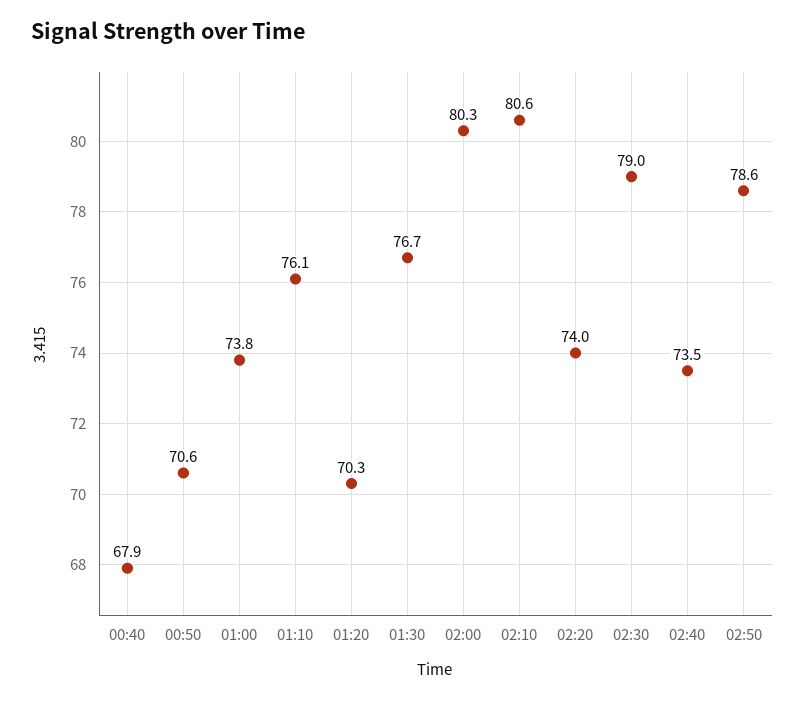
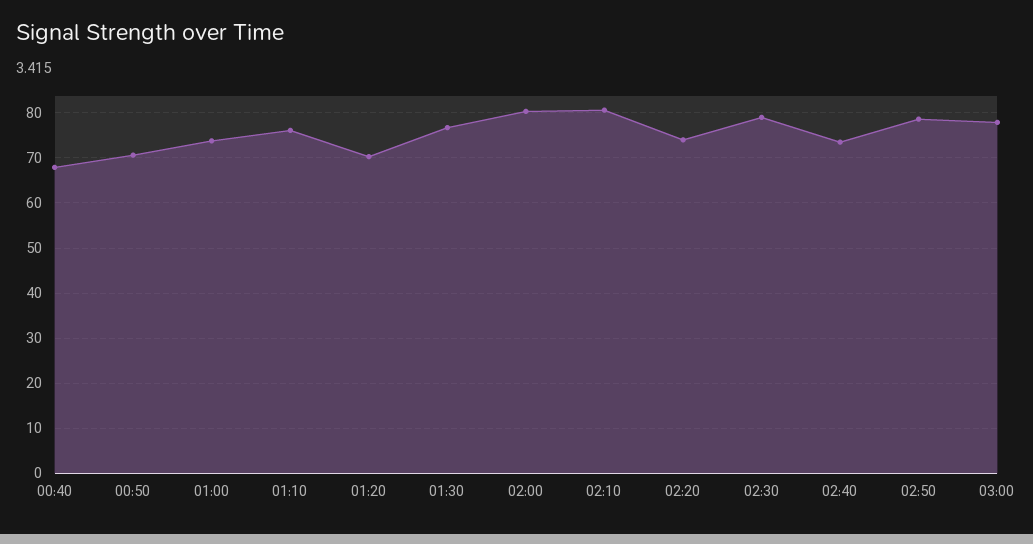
03:00: none -> 78

